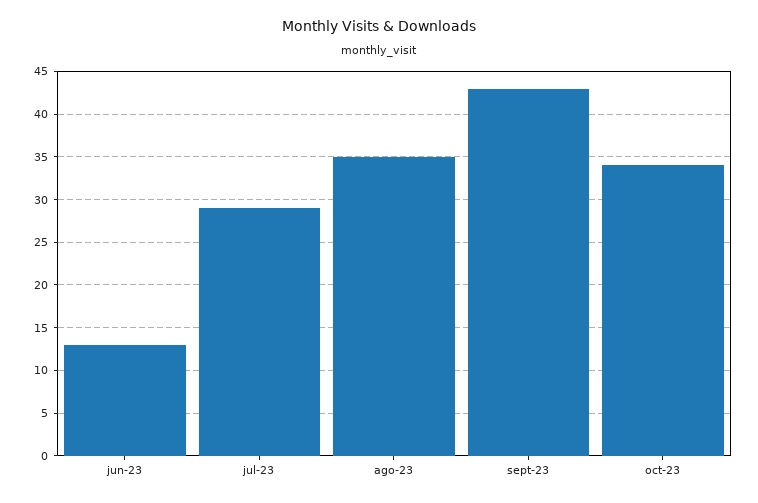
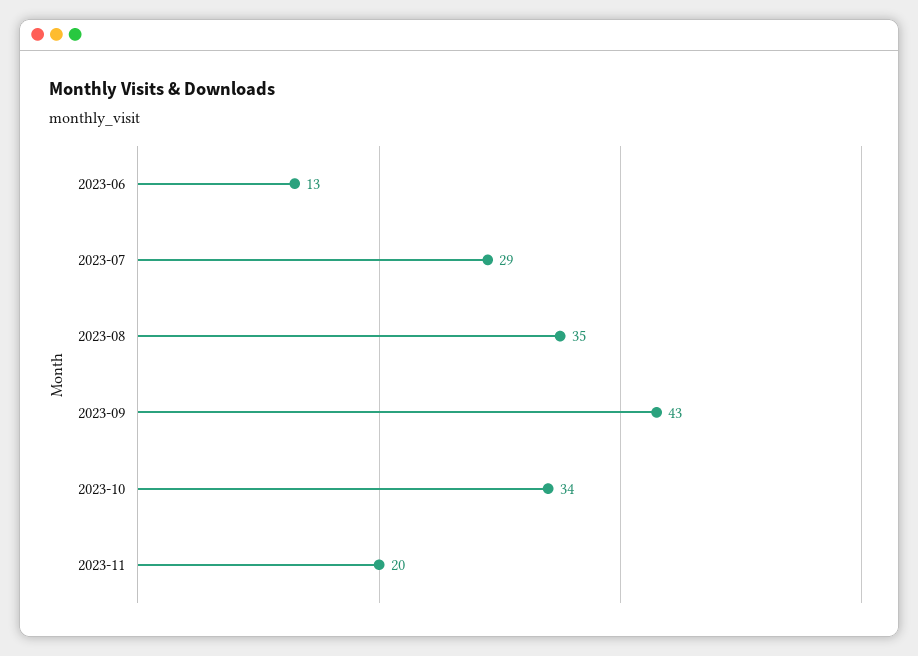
2023-11: none -> 20

